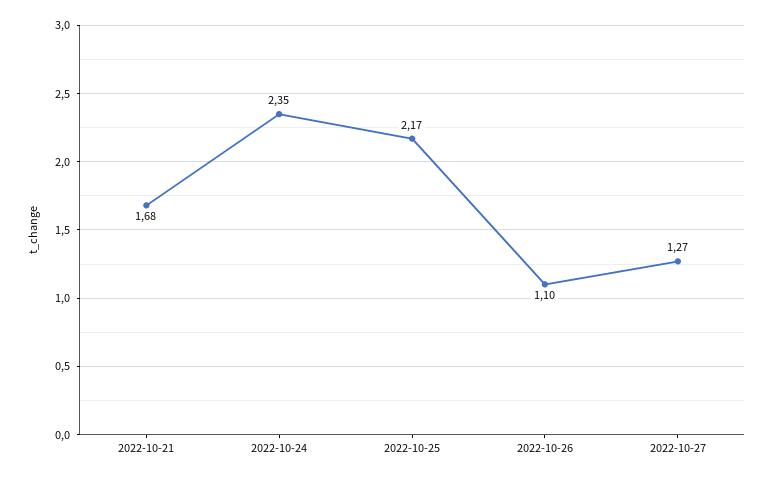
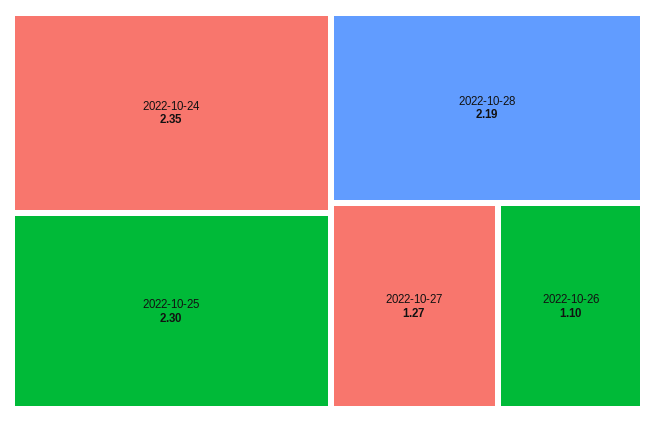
2022-10-21: 1.68 -> none
2022-10-25: 2.17 -> 2.3
2022-10-28: none -> 2.19

